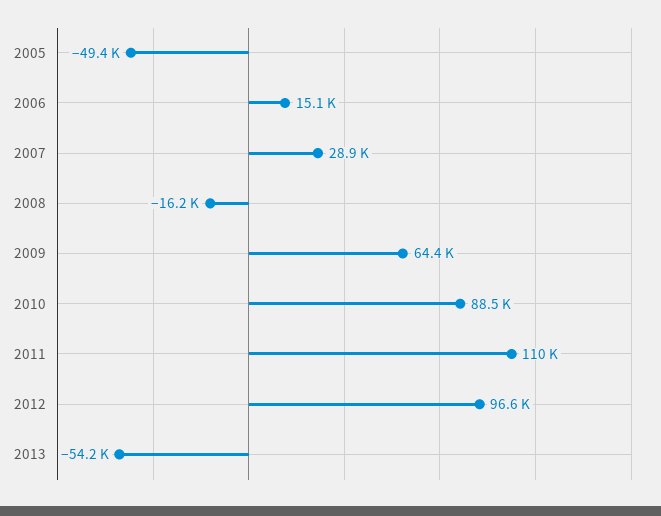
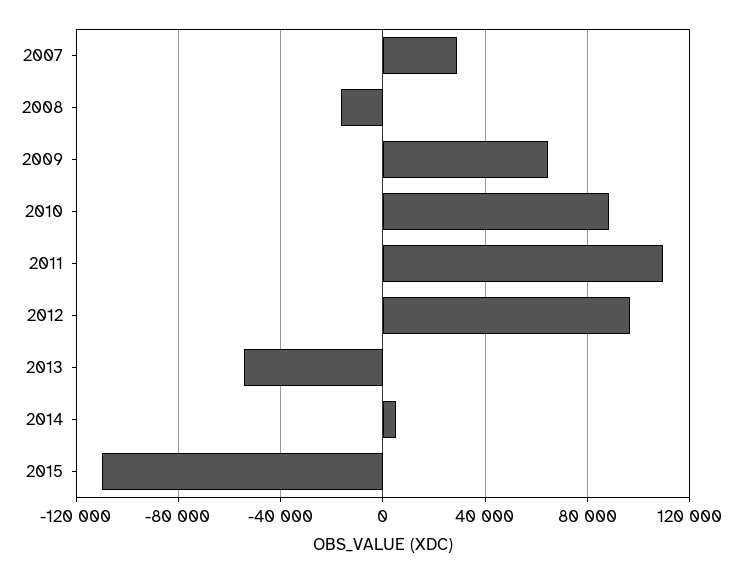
2005: -49400 -> none
2006: 15100 -> none
2014: none -> 5000
2015: none -> -110000

